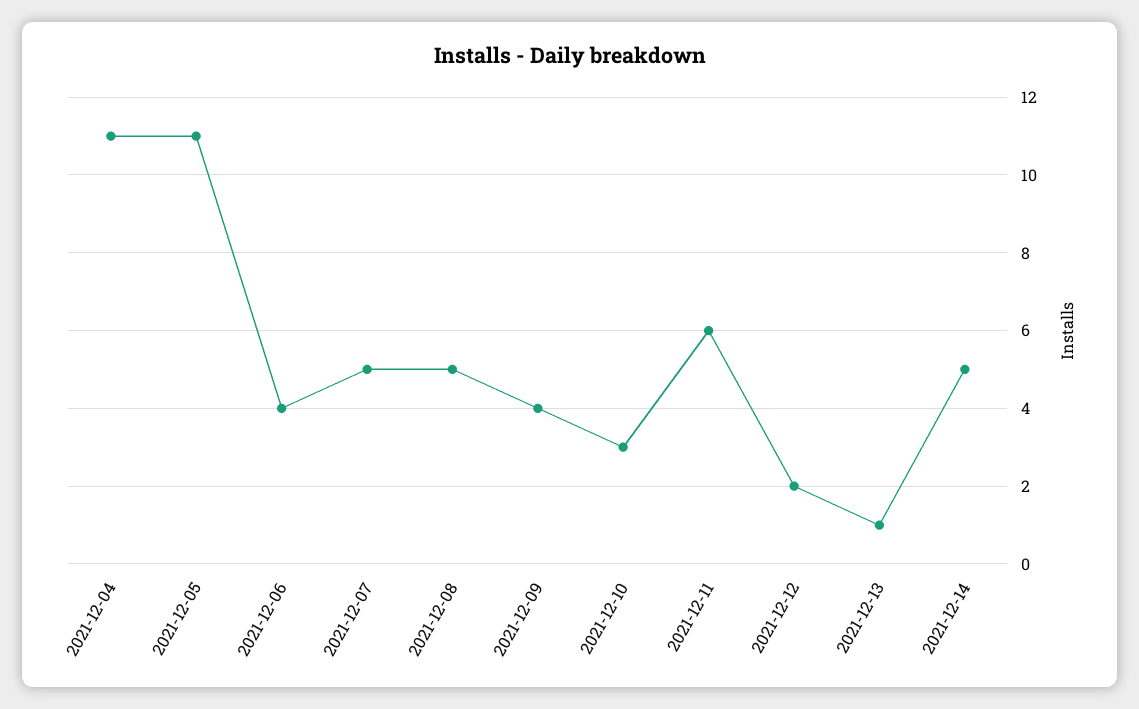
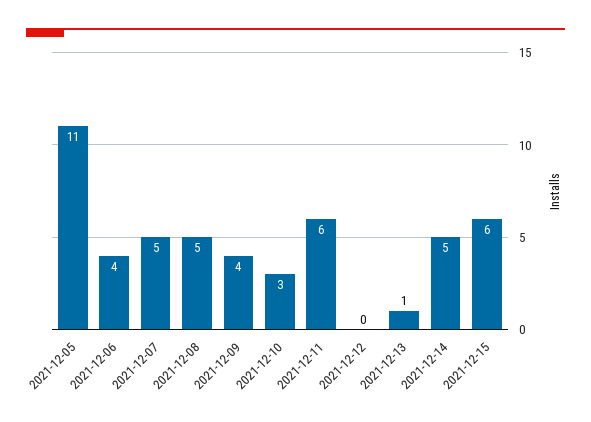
2021-12-04: 11 -> none
2021-12-12: 2 -> 0
2021-12-15: none -> 6

